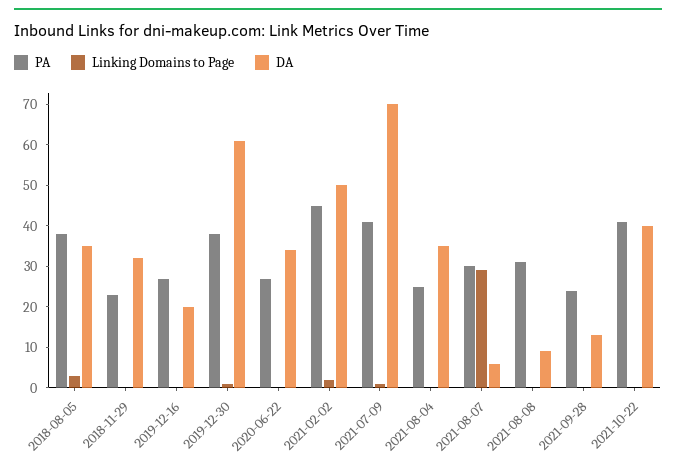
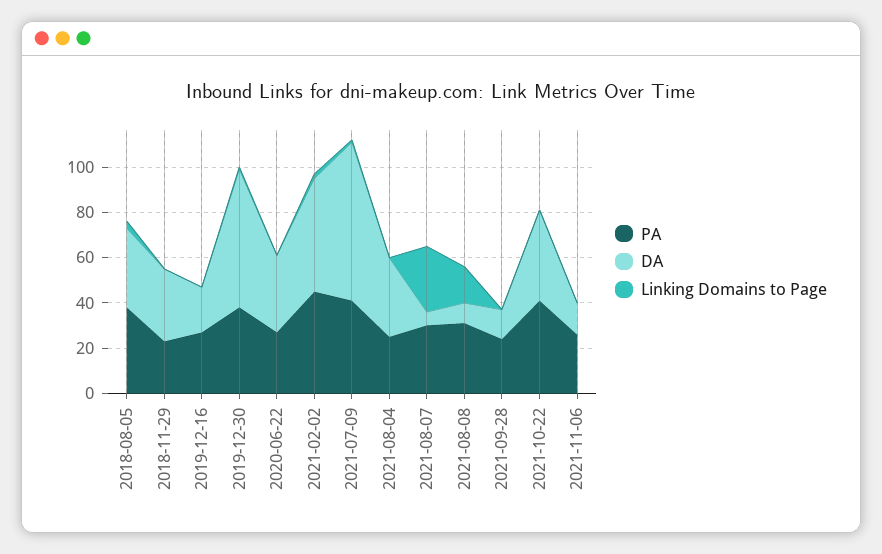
Linking Domains to Page, 2021-08-08: 0 -> 15
PA, 2021-11-06: none -> 25
DA, 2021-11-06: none -> 15
Linking Domains to Page, 2021-11-06: none -> 0

